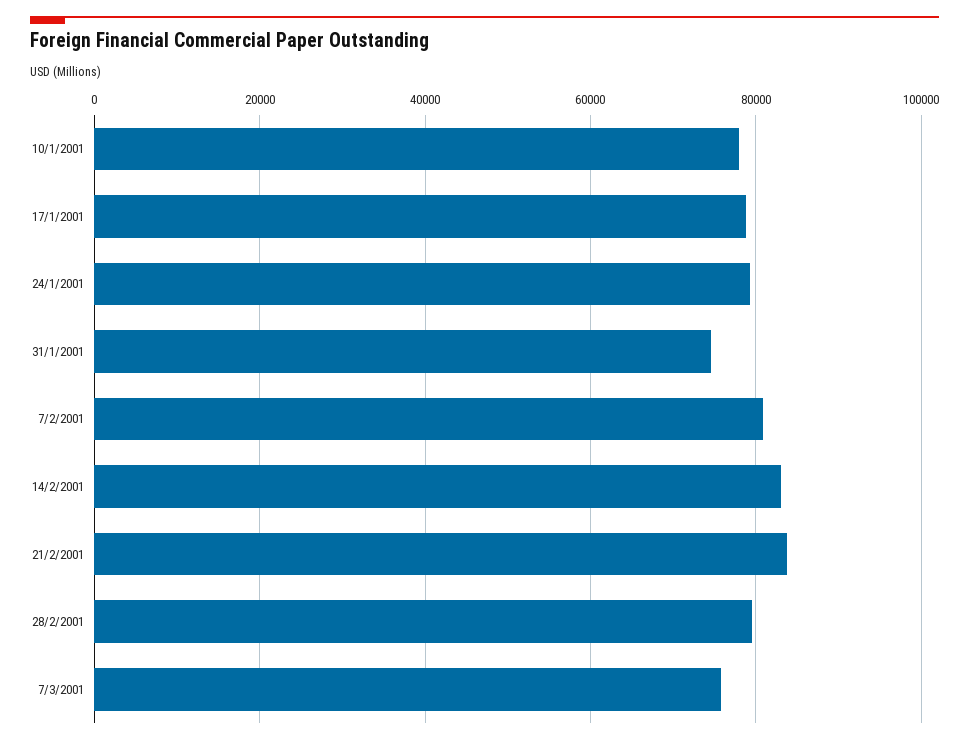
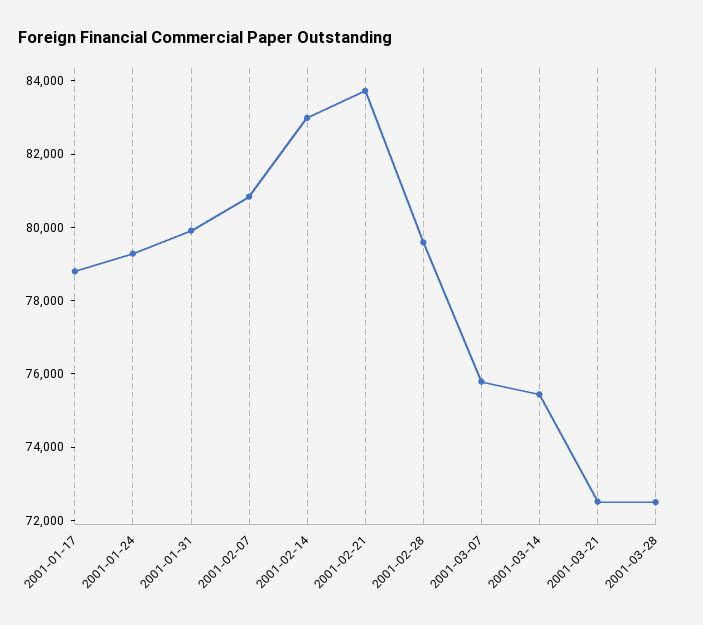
10/1/2001: 78000 -> none
31/1/2001: 74000 -> 80000
2001-03-14: none -> 75500
2001-03-21: none -> 72500
2001-03-28: none -> 72500

